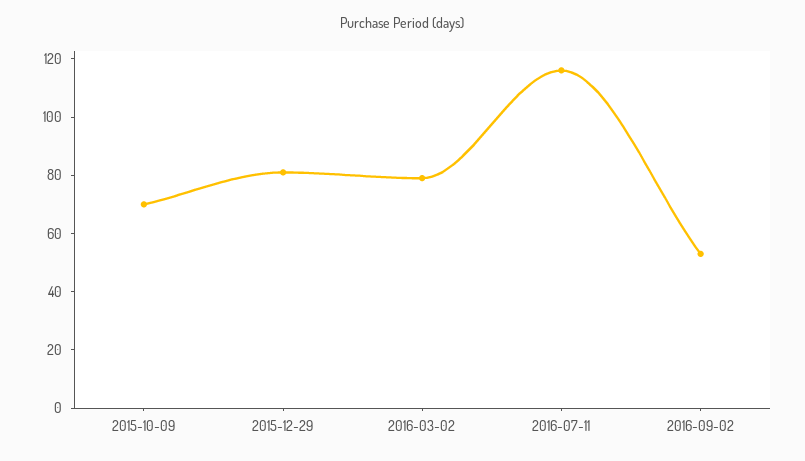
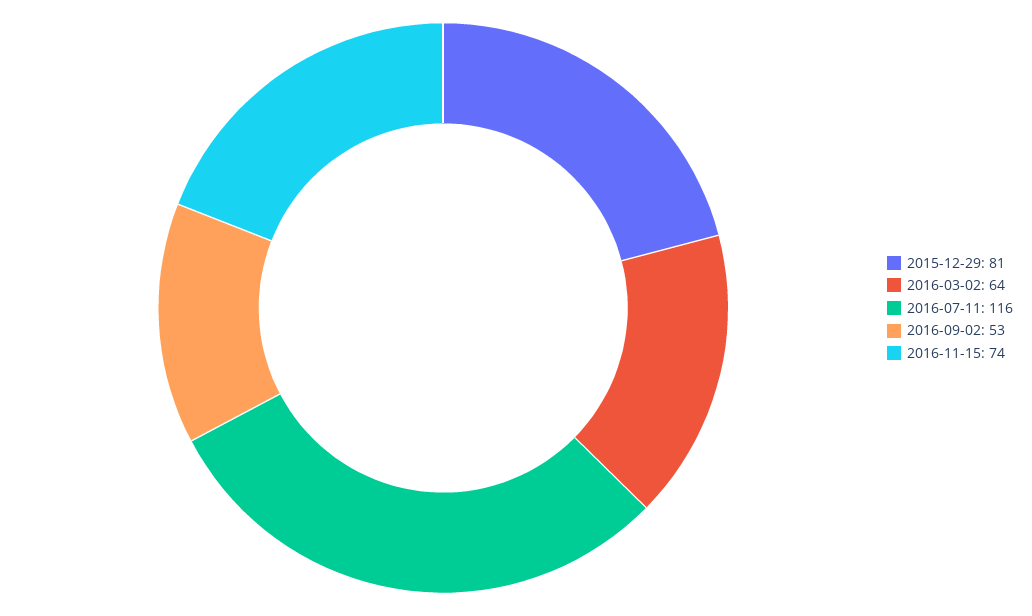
2015-10-09: 70 -> none
2016-03-02: 80 -> 64
2016-11-15: none -> 74

